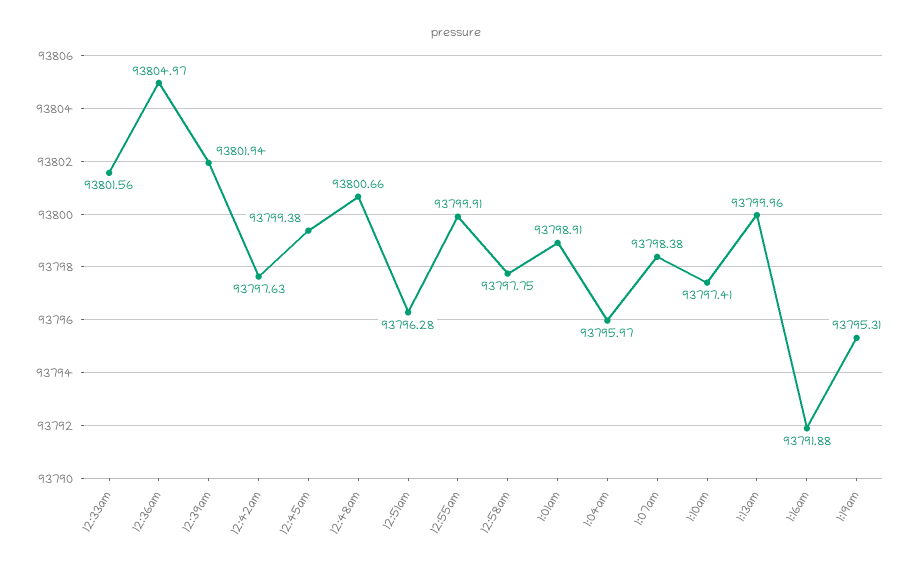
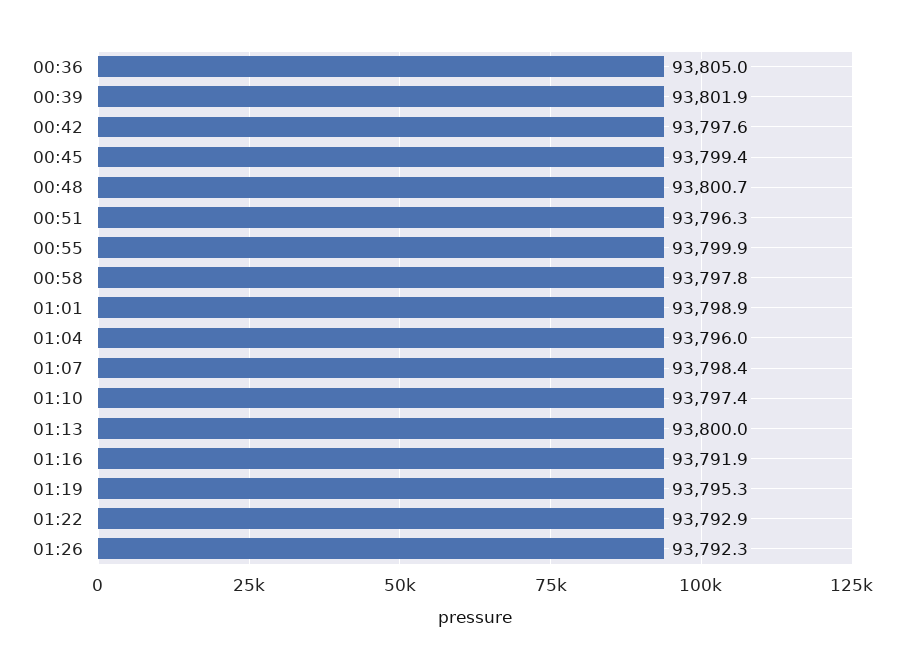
12:33am: 93801.56 -> none
01:22: none -> 93792.9
01:26: none -> 93792.3

